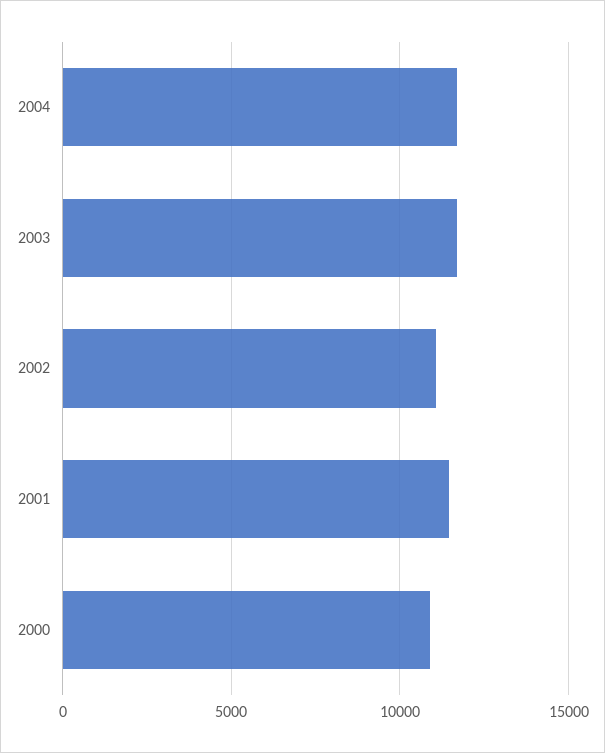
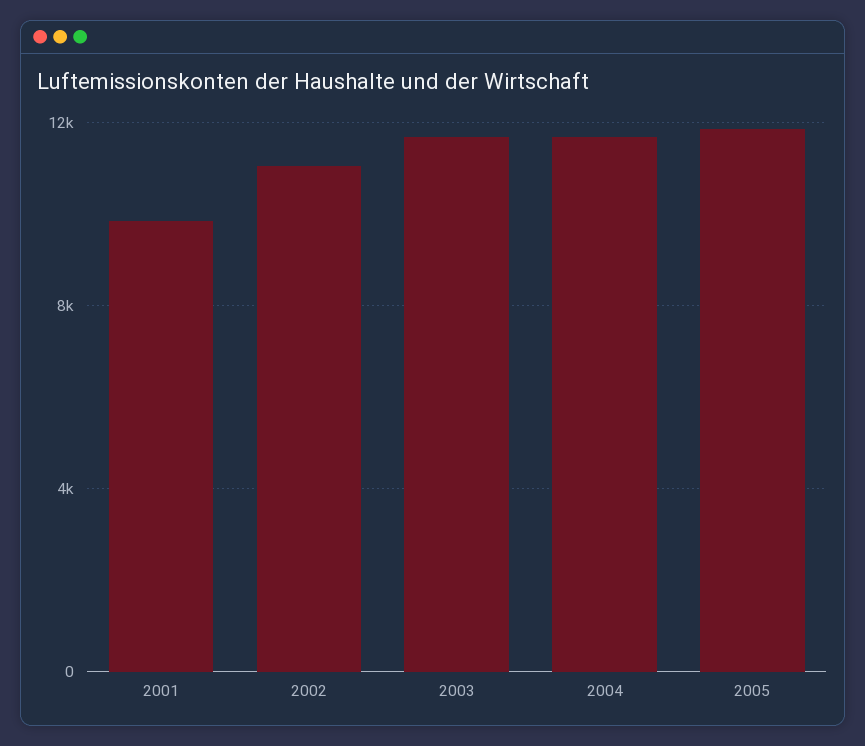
2001: 11500 -> 10000
2000: 11000 -> none
2005: none -> 12000

